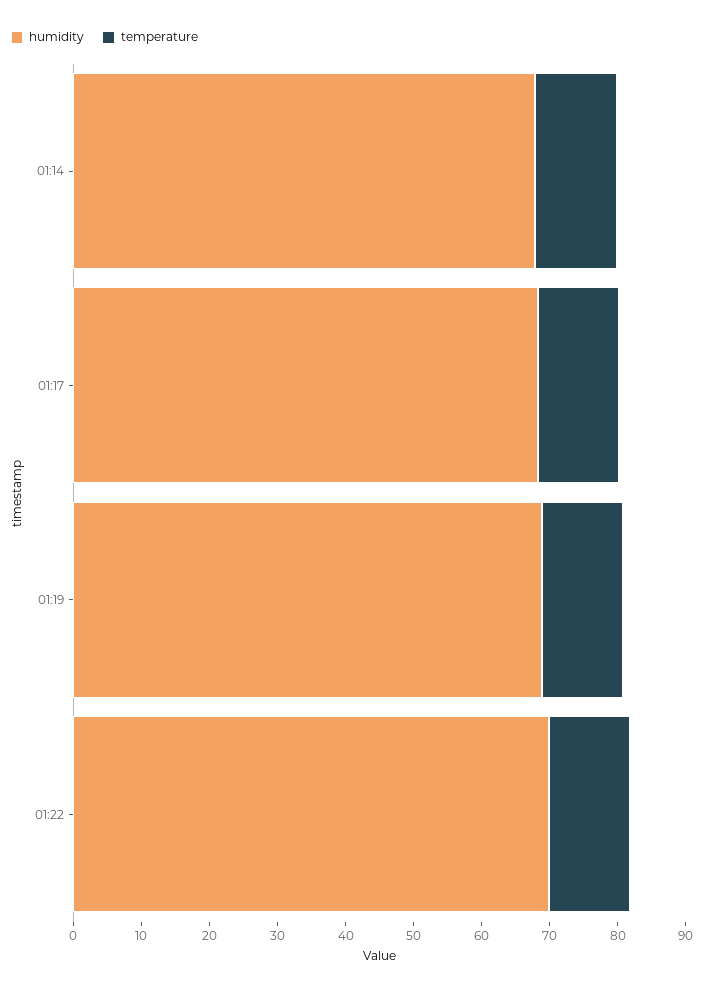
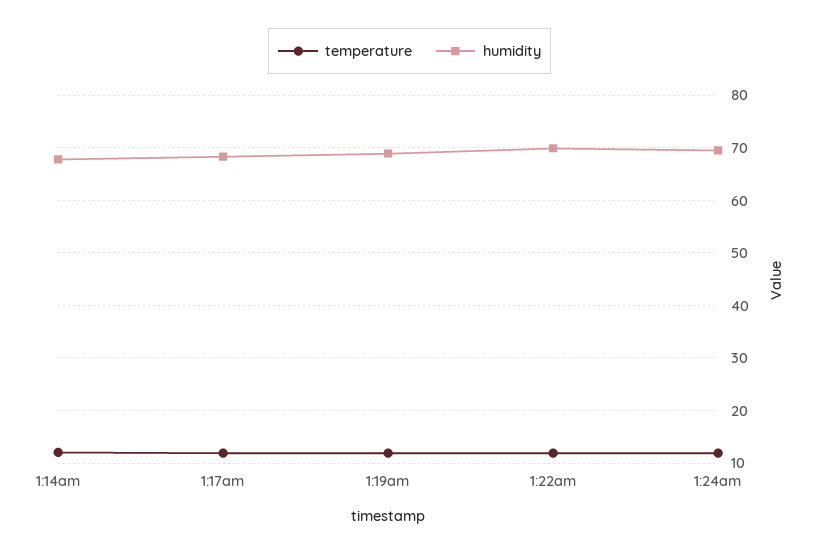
temperature, 1:24am: none -> 12
humidity, 1:24am: none -> 70

